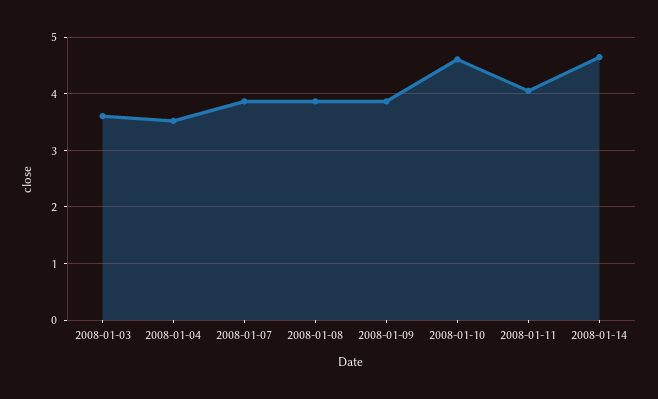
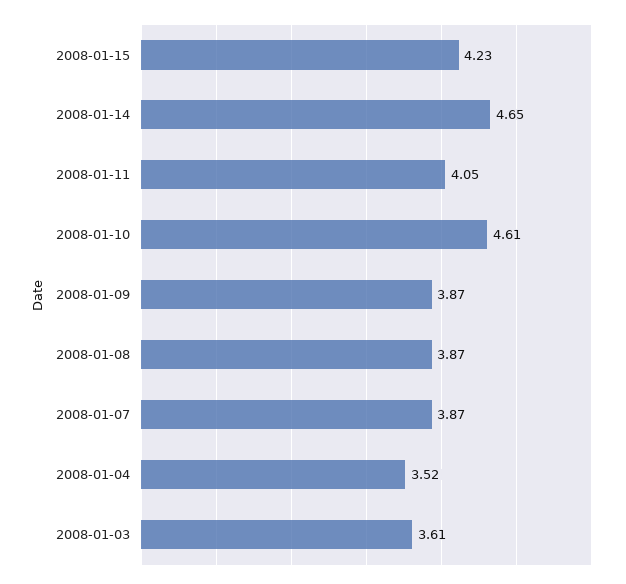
2008-01-15: none -> 4.23

